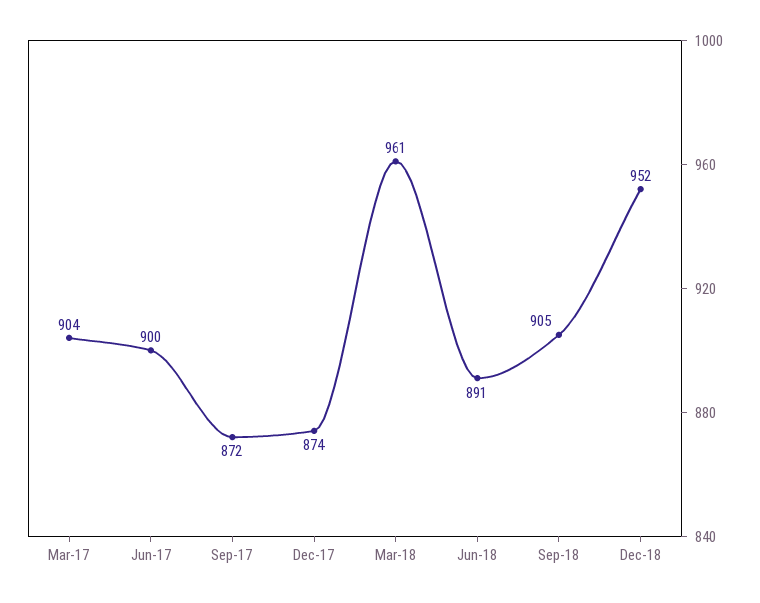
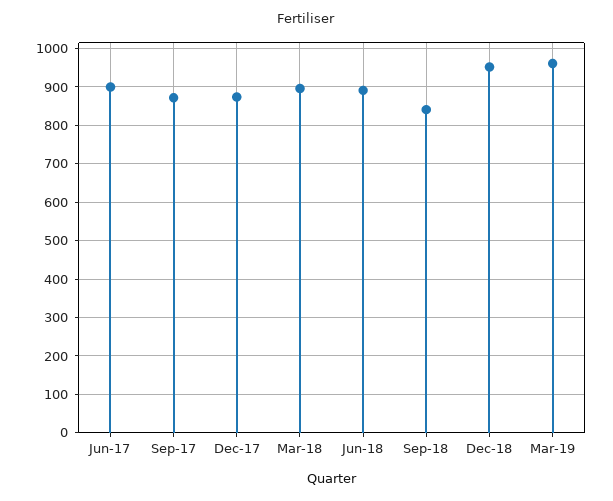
Mar-17: 904 -> none
Mar-18: 961 -> 900
Sep-18: 905 -> 840
Mar-19: none -> 960

